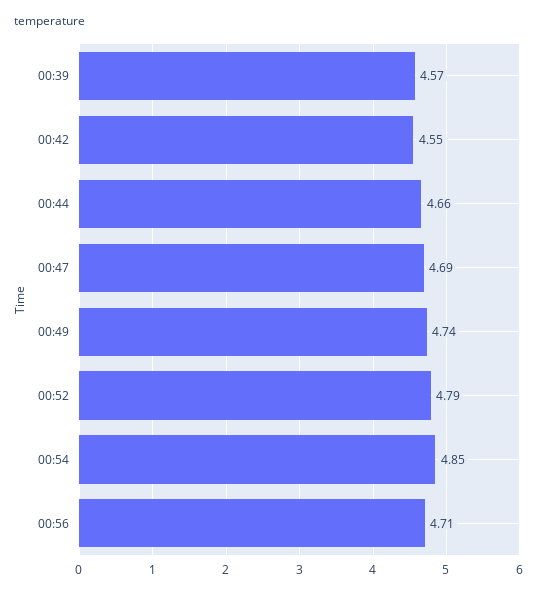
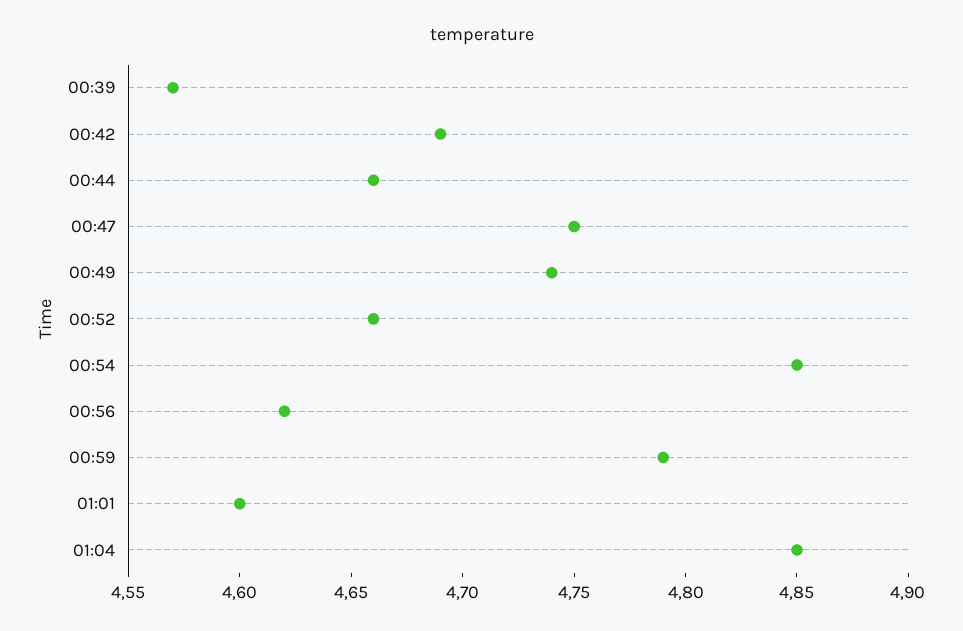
00:42: 4.55 -> 4.69
00:47: 4.69 -> 4.75
00:52: 4.79 -> 4.66
00:56: 4.71 -> 4.62
00:59: none -> 4.79
01:01: none -> 4.6
01:04: none -> 4.85

